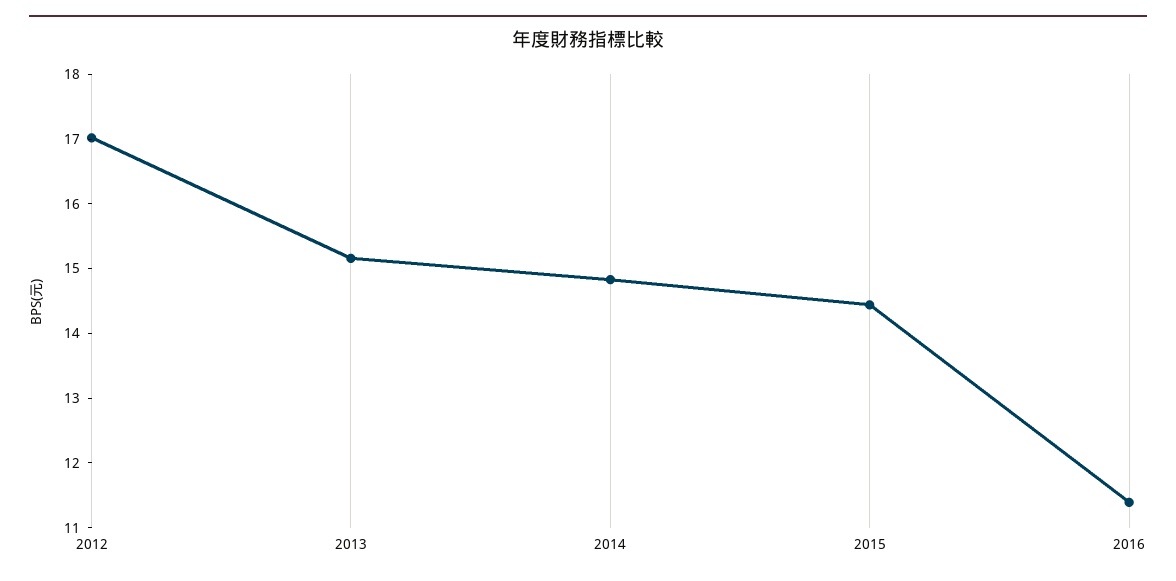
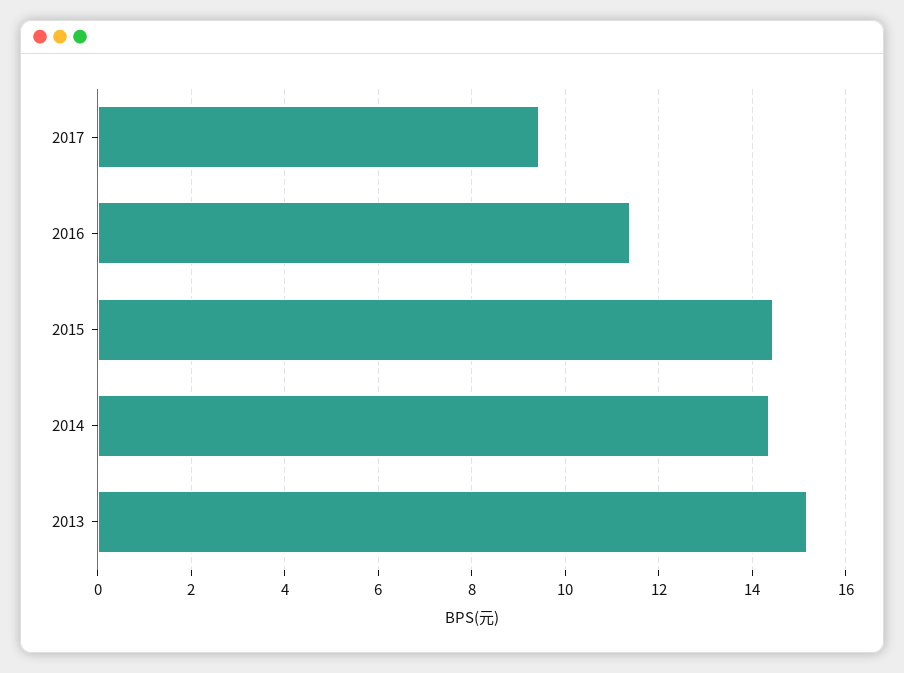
2012: 17 -> none
2014: 14.8 -> 14.4
2017: none -> 9.4

